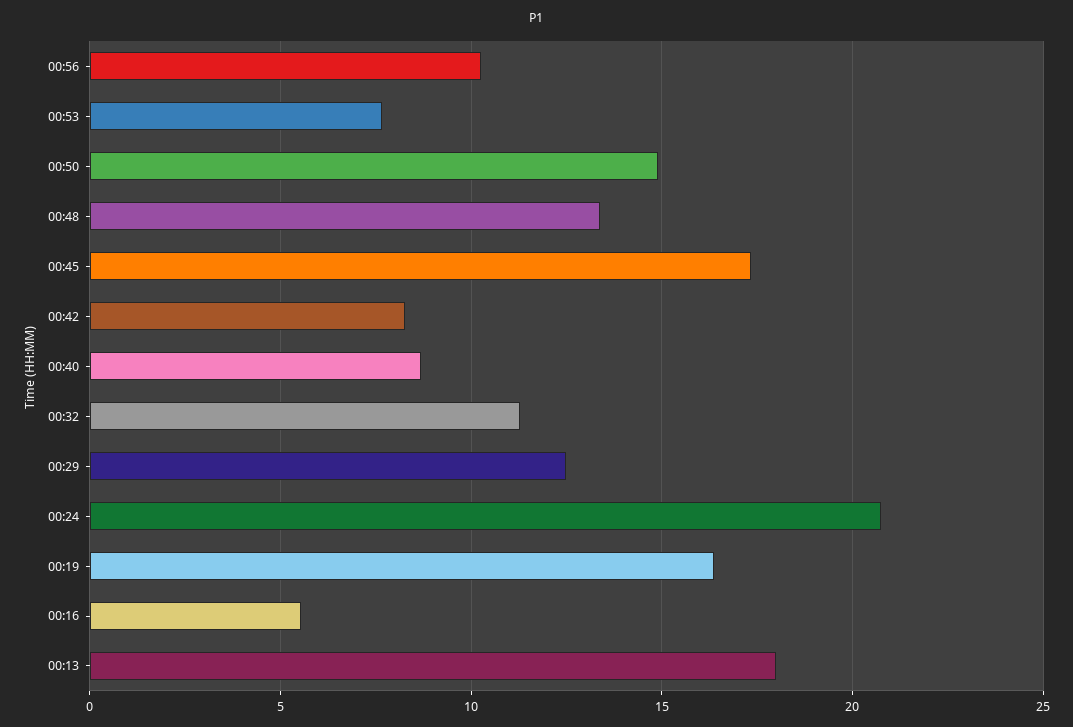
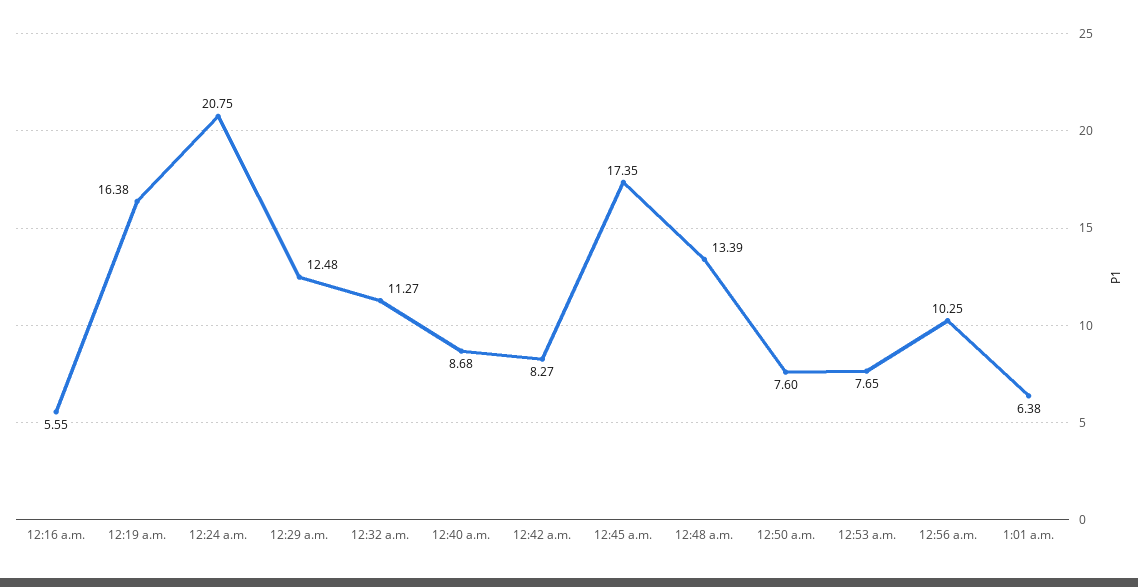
00:50: 15 -> 7.6
00:13: 18 -> none
1:01 a.m.: none -> 6.38

